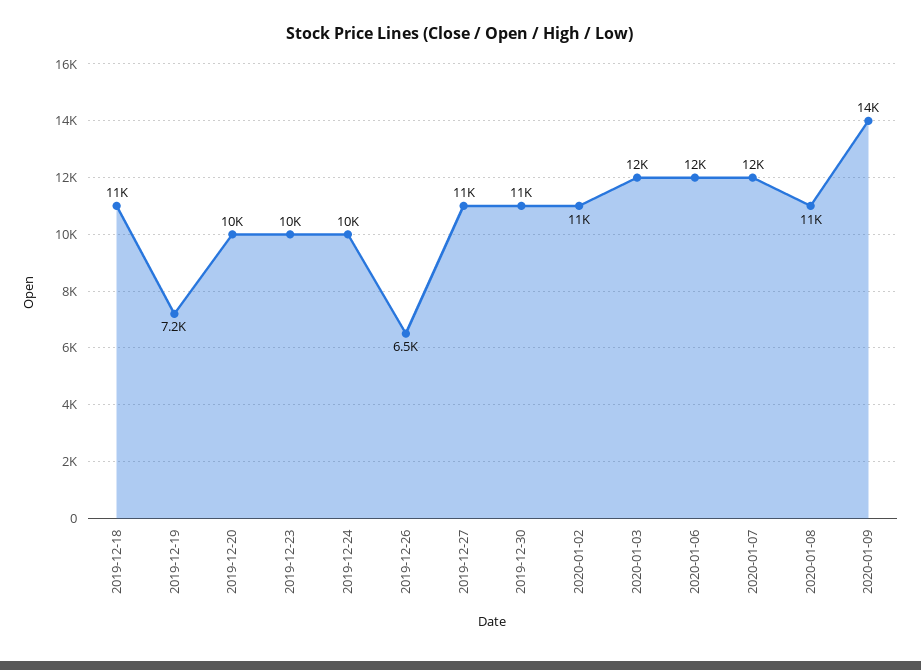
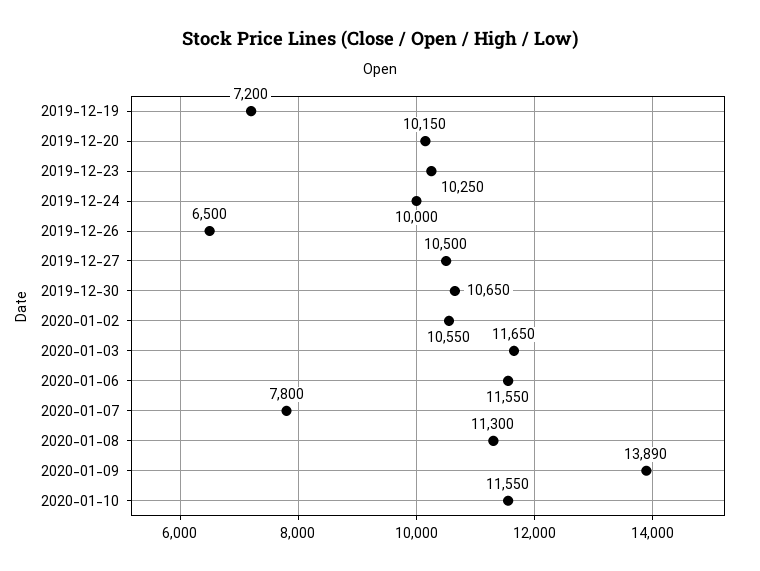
2019-12-18: 11000 -> none
2020-01-07: 12000 -> 7800
2020-01-10: none -> 11550

